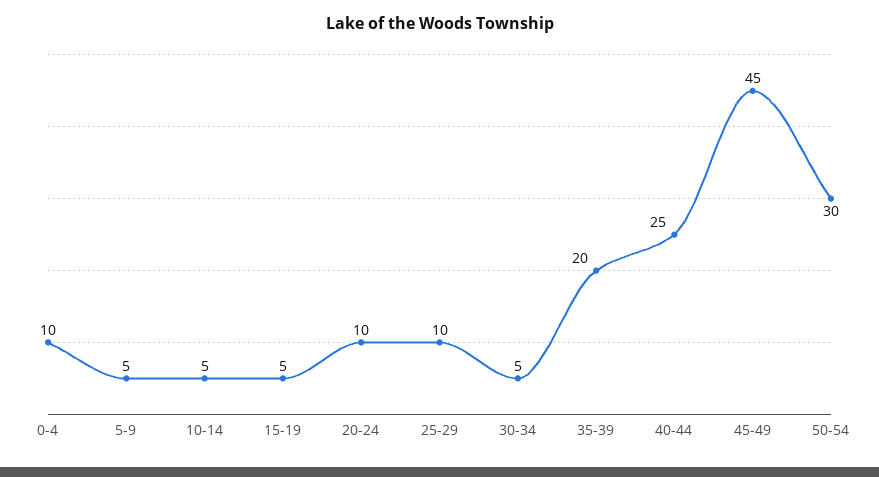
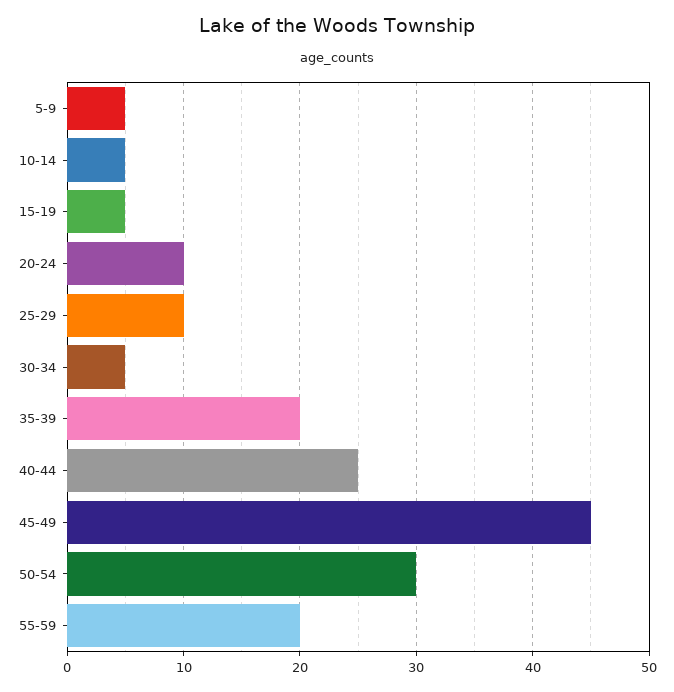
0-4: 10 -> none
55-59: none -> 20

